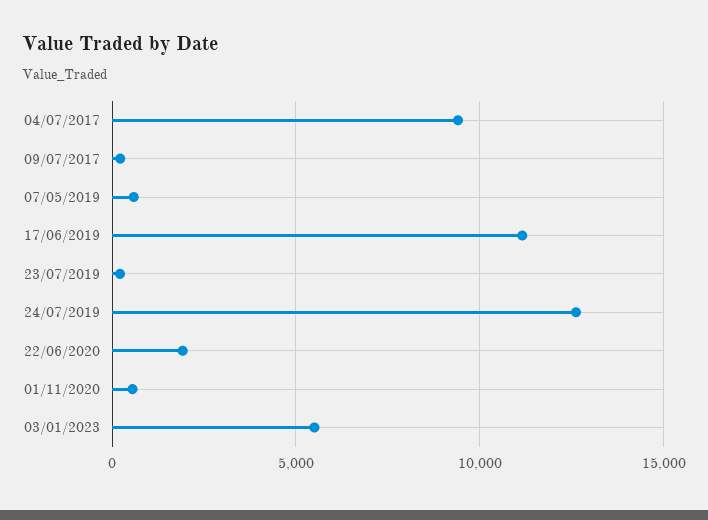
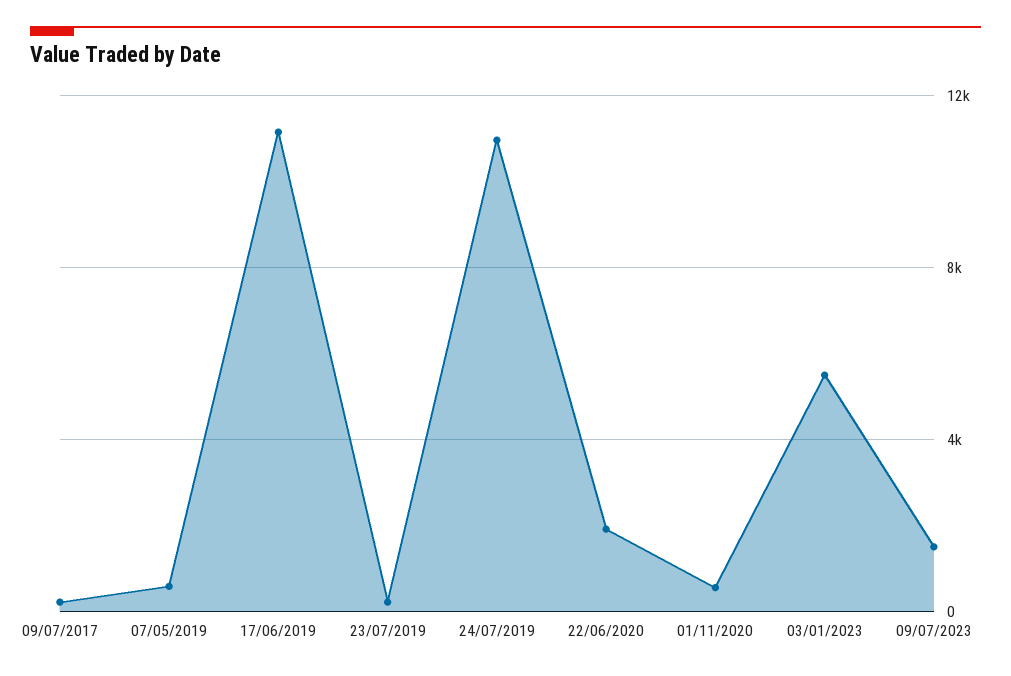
04/07/2017: 9500 -> none
24/07/2019: 12500 -> 11000
09/07/2023: none -> 1500

